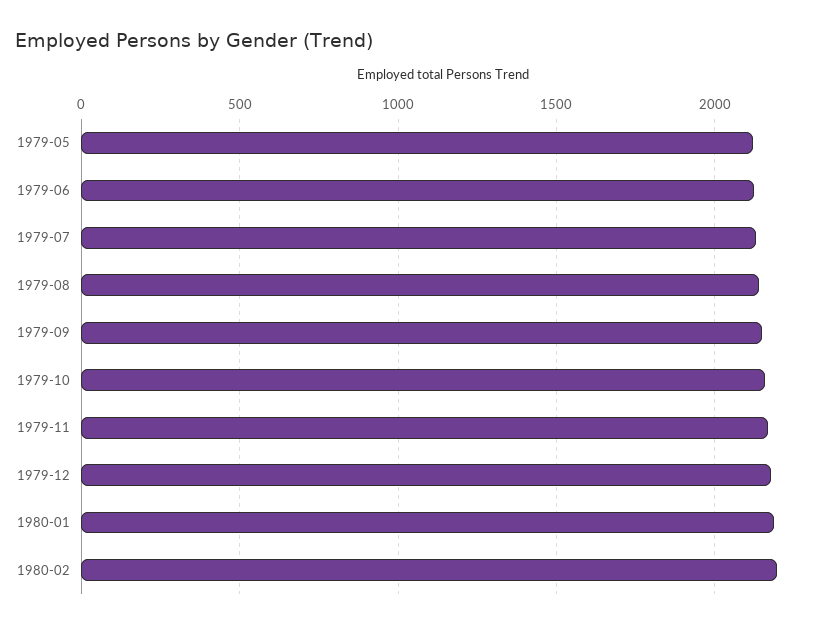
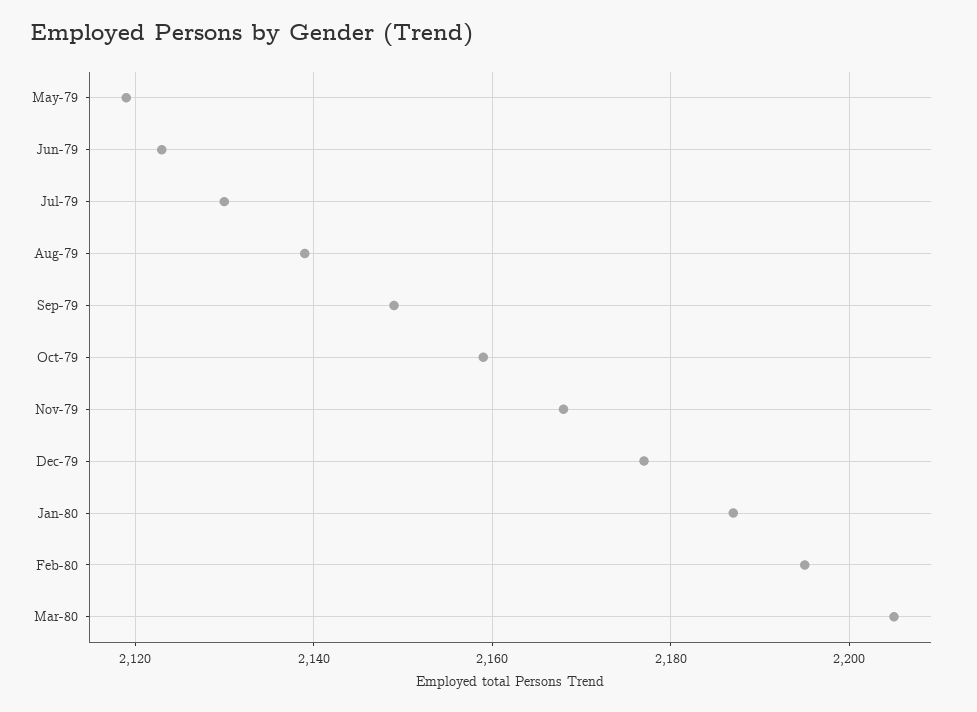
Mar-80: none -> 2205

